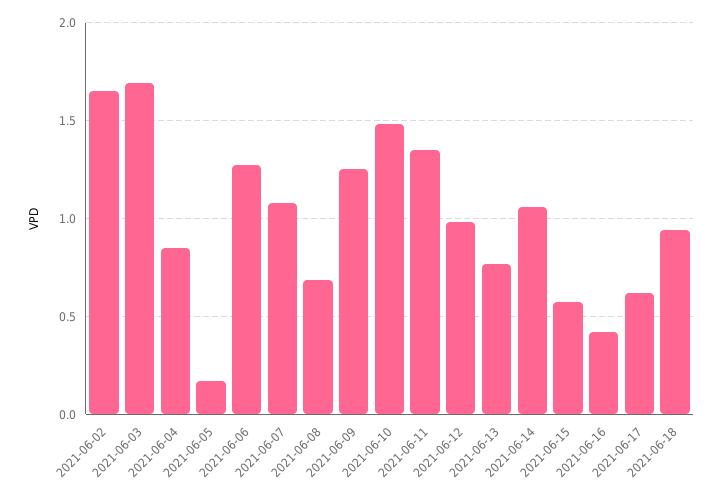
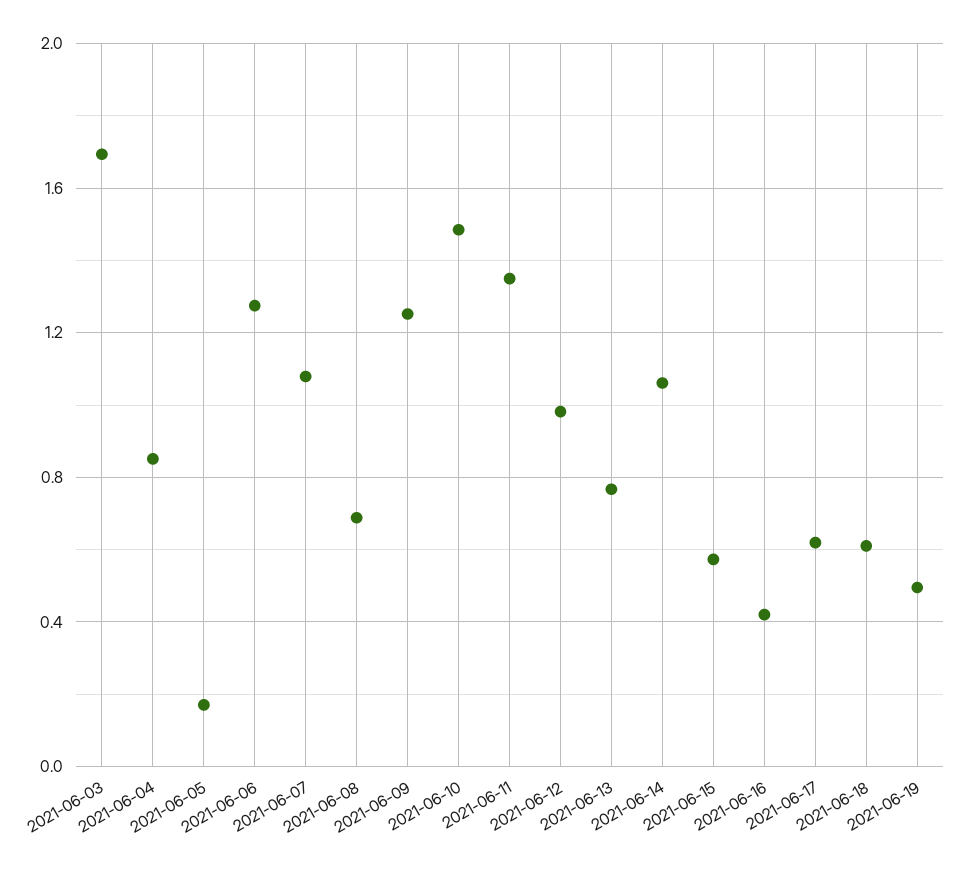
2021-06-02: 1.65 -> none
2021-06-18: 0.95 -> 0.6
2021-06-19: none -> 0.5

